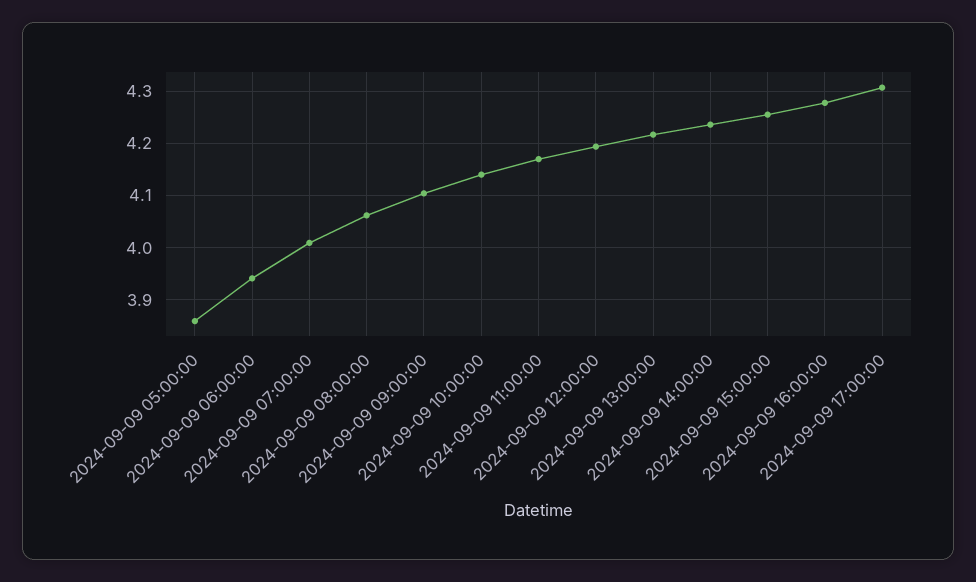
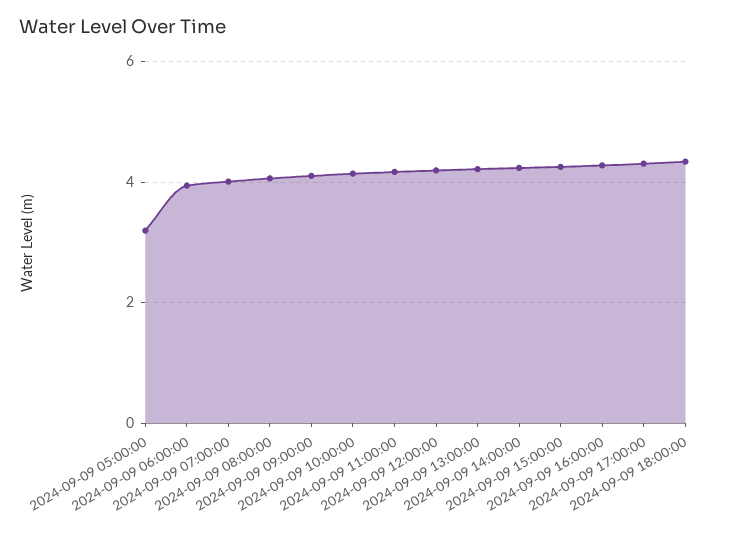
2024-09-09 05:00:00: 3.86 -> 3.2
2024-09-09 18:00:00: none -> 4.4

